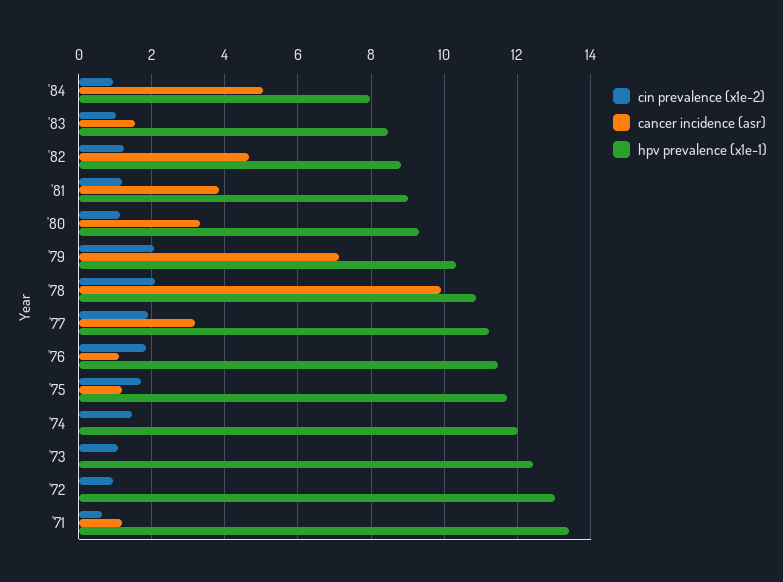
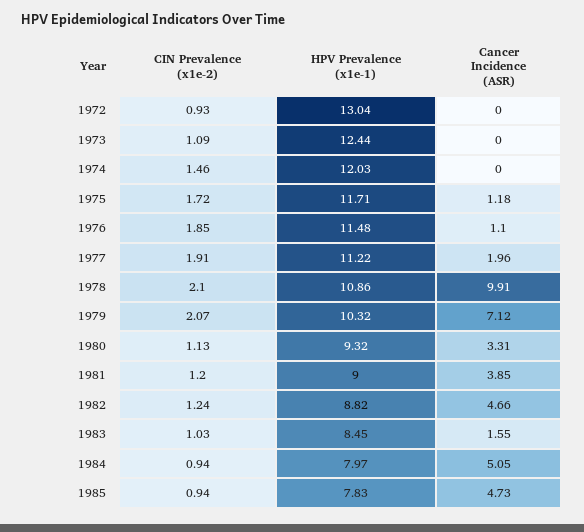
cancer incidence (asr), '77: 3.2 -> 1.96
cin prevalence (x1e-2), '71: 0.6 -> none
cancer incidence (asr), '71: 1.2 -> none
hpv prevalence (x1e-1), '71: 13.4 -> none
cin prevalence (x1e-2), 1985: none -> 0.94
hpv prevalence (x1e-1), 1985: none -> 7.83
cancer incidence (asr), 1985: none -> 4.73

